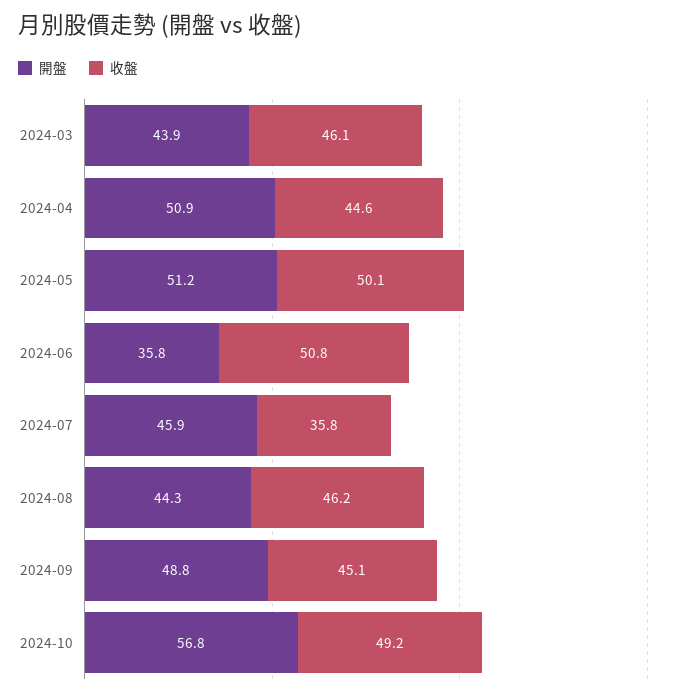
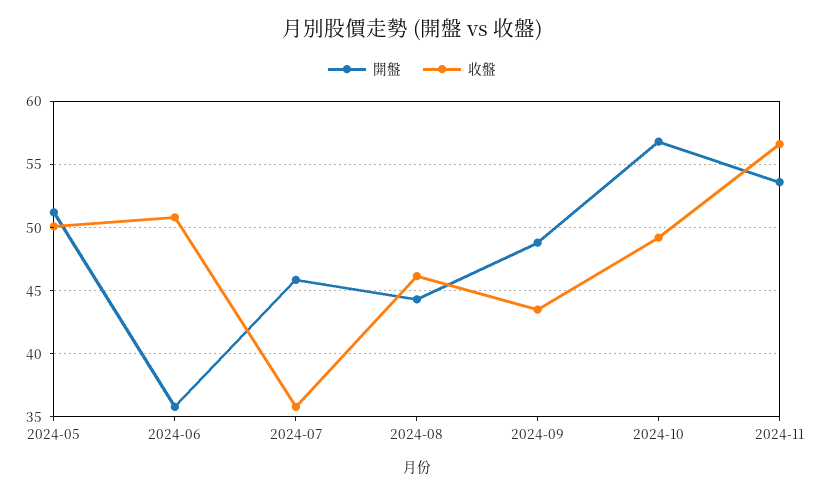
開盤, 2024-03: 43.9 -> none
收盤, 2024-03: 46.1 -> none
開盤, 2024-04: 50.9 -> none
收盤, 2024-04: 44.6 -> none
收盤, 2024-09: 45.1 -> 43.5
開盤, 2024-11: none -> 53.5
收盤, 2024-11: none -> 56.5

